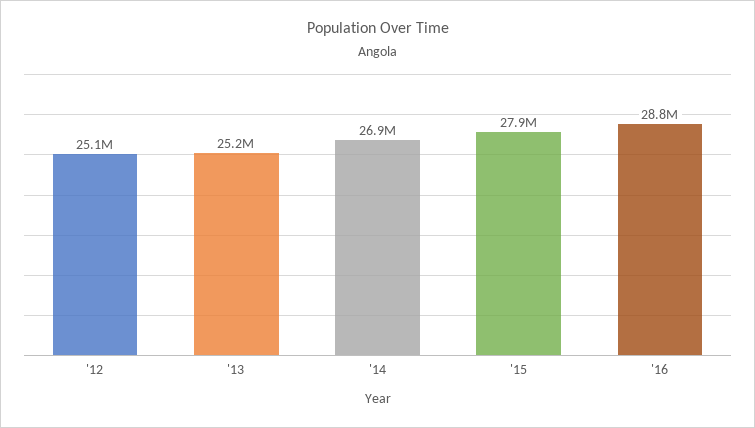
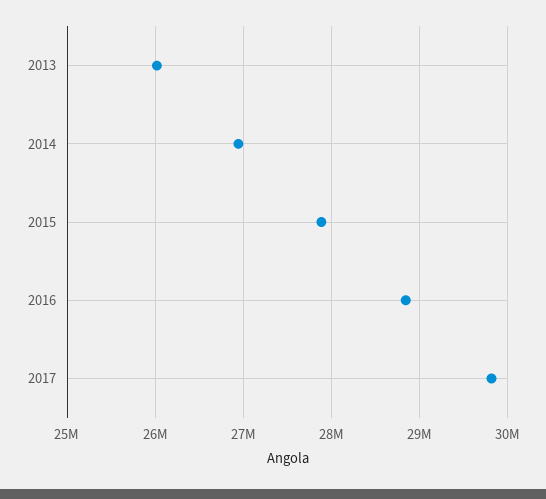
'12: 25100000 -> none
'13: 25200000 -> 26000000
2017: none -> 29800000

